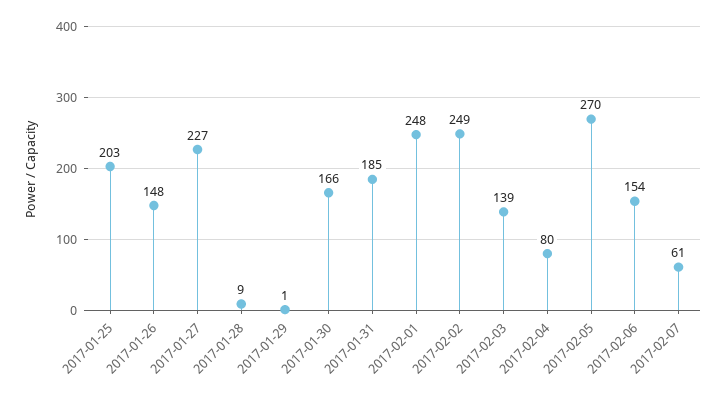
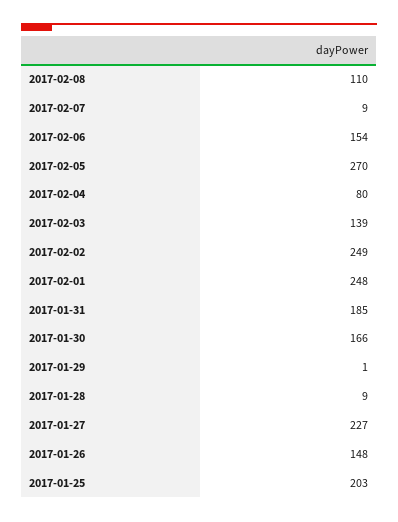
2017-02-07: 61 -> 9
2017-02-08: none -> 110

